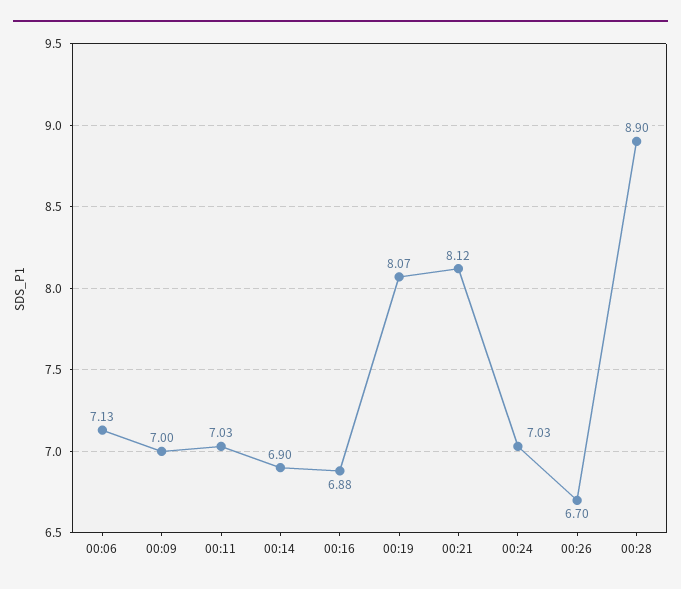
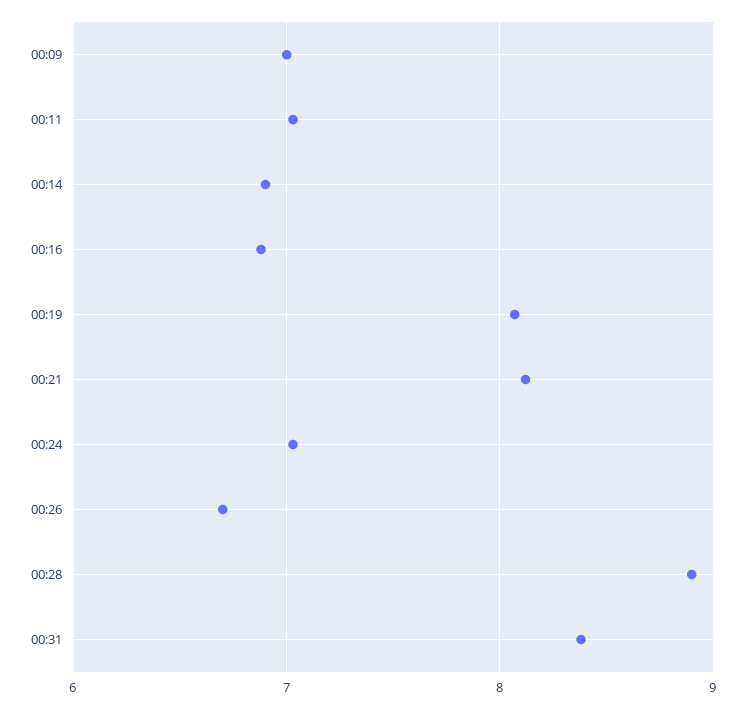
00:06: 7.13 -> none
00:31: none -> 8.4

